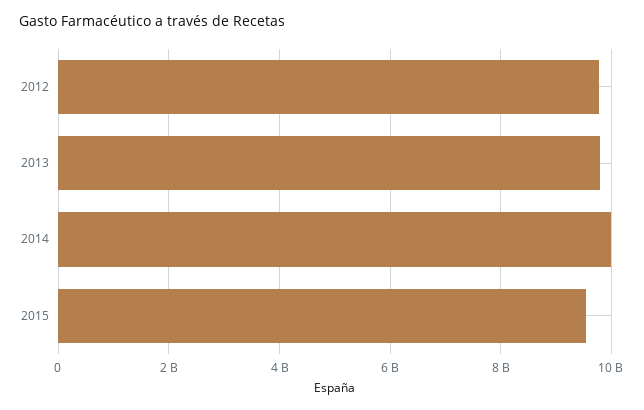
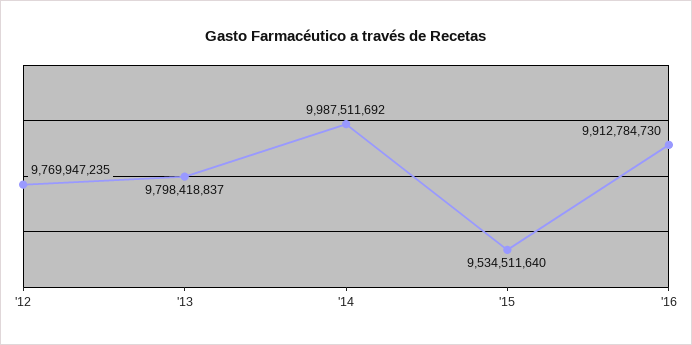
'16: none -> 9912784730

